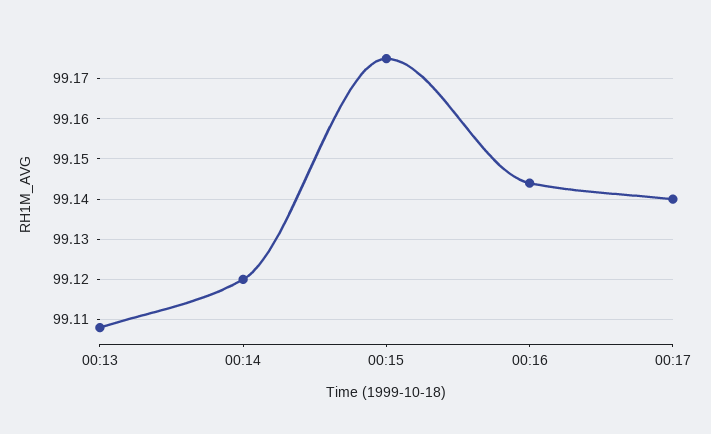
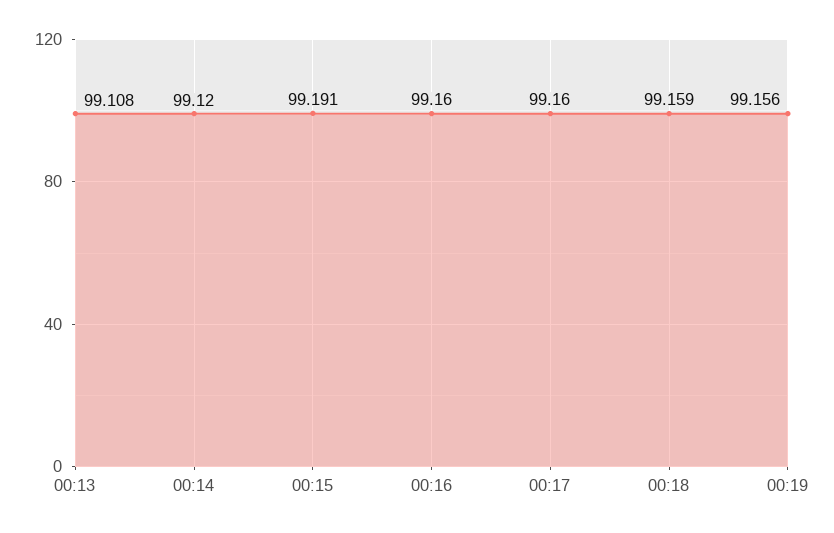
00:15: 99.175 -> 99.191
00:16: 99.145 -> 99.16
00:17: 99.14 -> 99.16
00:18: none -> 99.159
00:19: none -> 99.156

